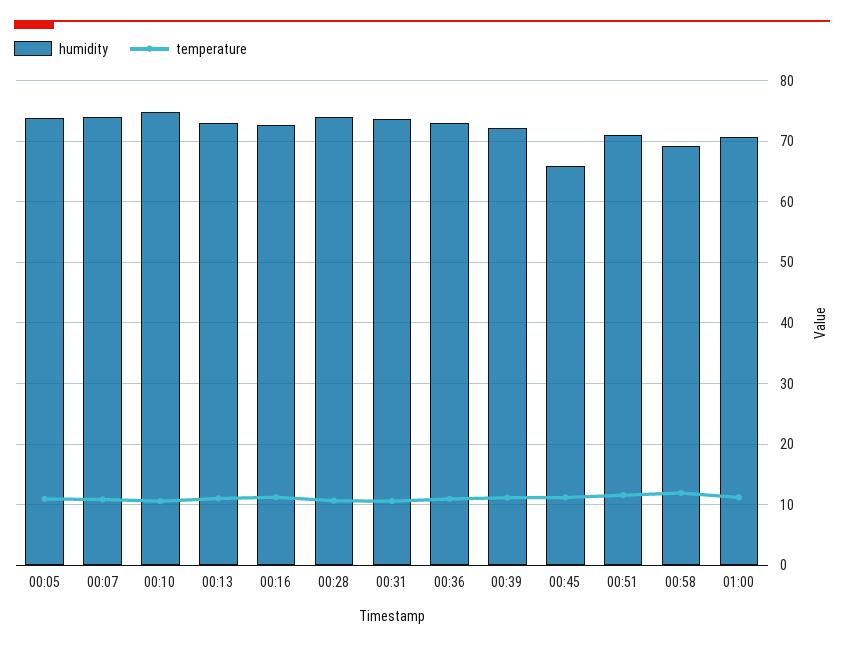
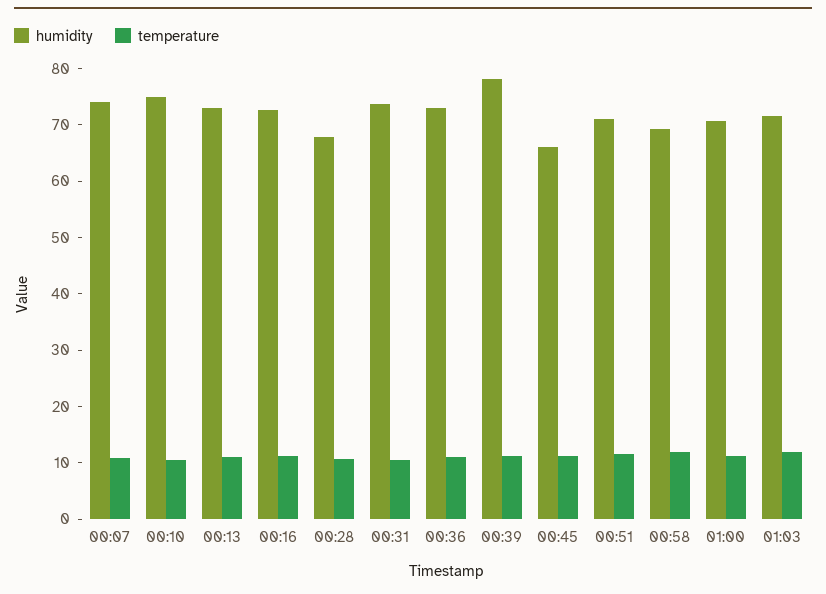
humidity, 00:05: 74 -> none
temperature, 00:05: 11 -> none
humidity, 00:28: 74 -> 68
humidity, 00:39: 72 -> 78
humidity, 01:03: none -> 72
temperature, 01:03: none -> 12

